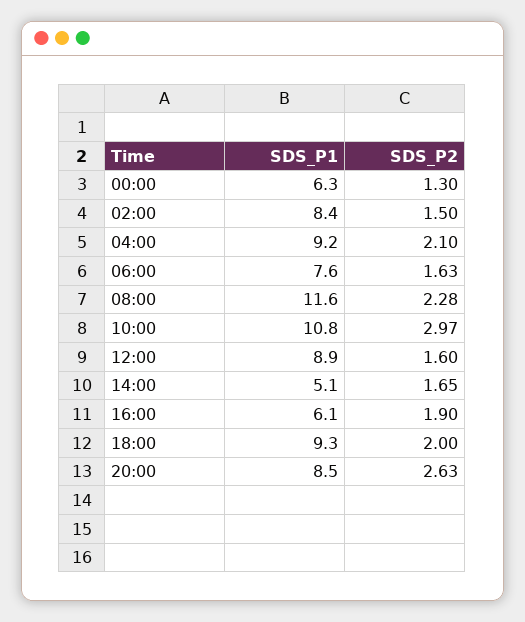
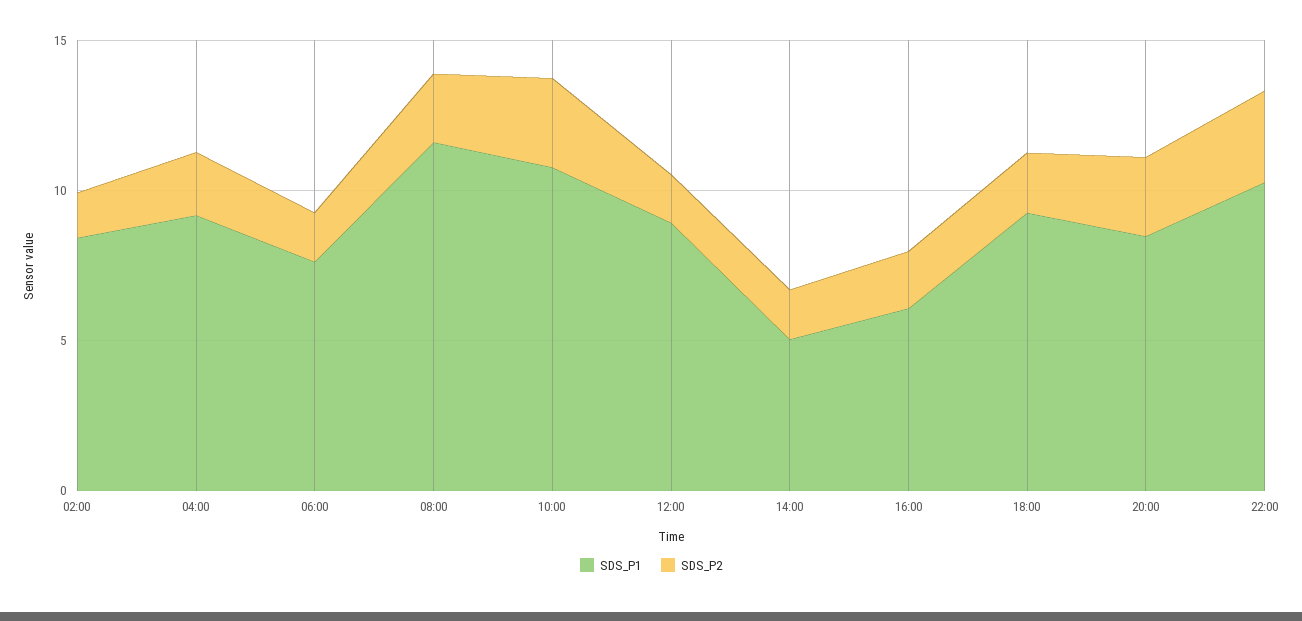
SDS_P1, 00:00: 6.3 -> none
SDS_P2, 00:00: 1.3 -> none
SDS_P1, 22:00: none -> 10
SDS_P2, 22:00: none -> 3

